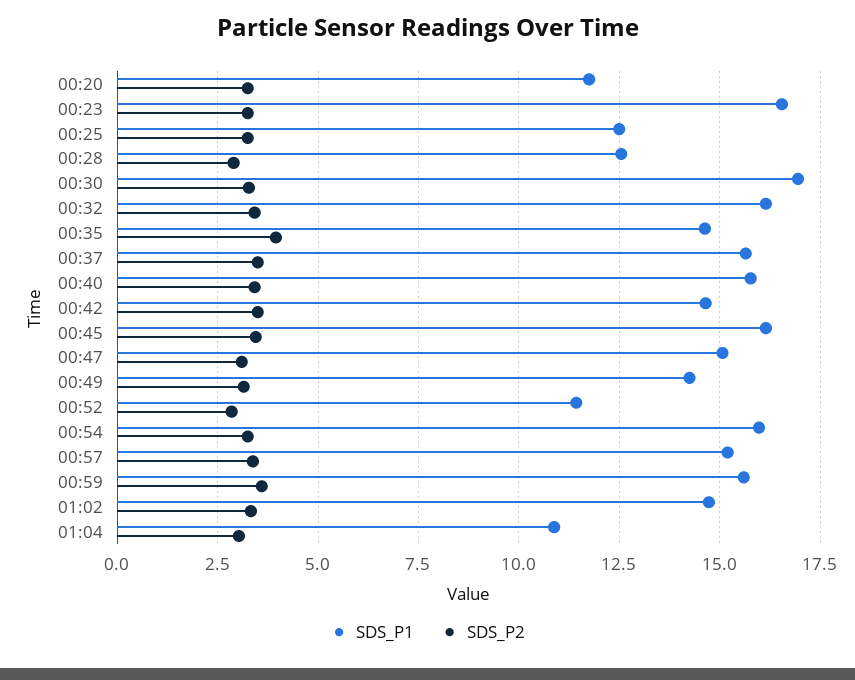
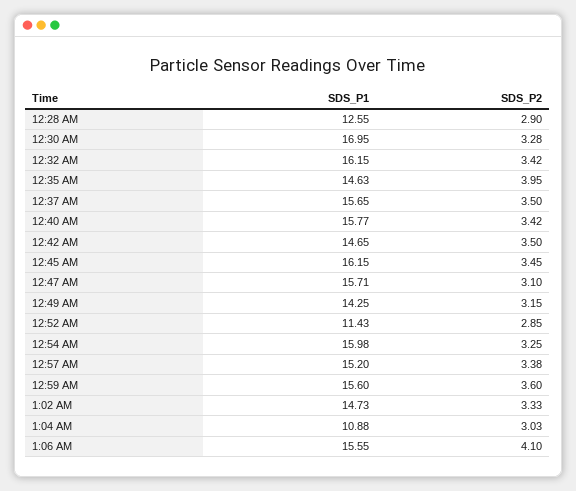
SDS_P1, 00:20: 11.75 -> none
SDS_P2, 00:20: 3.25 -> none
SDS_P1, 00:23: 16.5 -> none
SDS_P2, 00:23: 3.25 -> none
SDS_P1, 00:25: 12.5 -> none
SDS_P2, 00:25: 3.25 -> none
SDS_P1, 00:47: 15 -> 15.71
SDS_P1, 1:06 AM: none -> 15.55
SDS_P2, 1:06 AM: none -> 4.1

